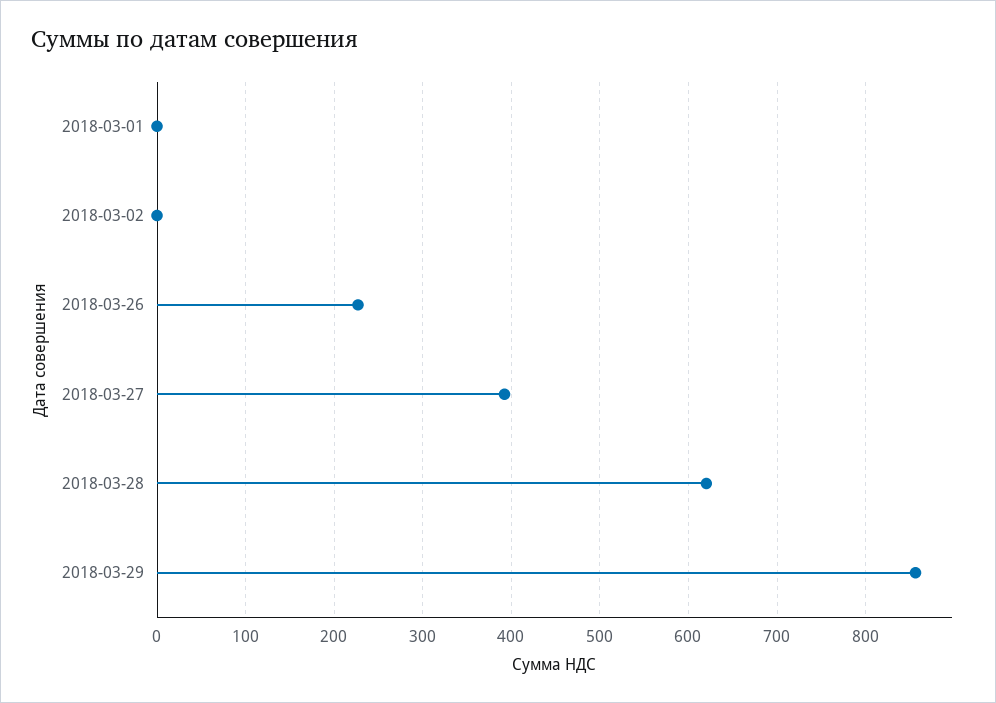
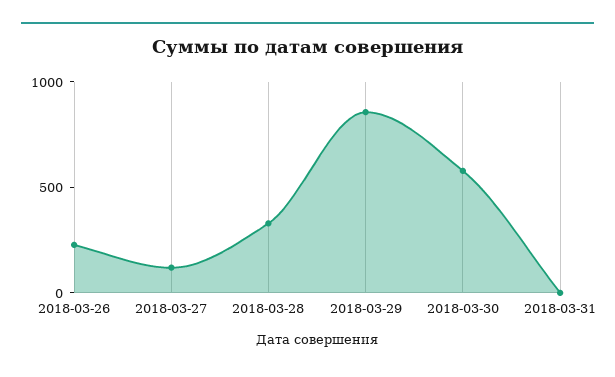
2018-03-01: 0 -> none
2018-03-02: 0 -> none
2018-03-27: 390 -> 100
2018-03-28: 620 -> 300
2018-03-30: none -> 600
2018-03-31: none -> 0

